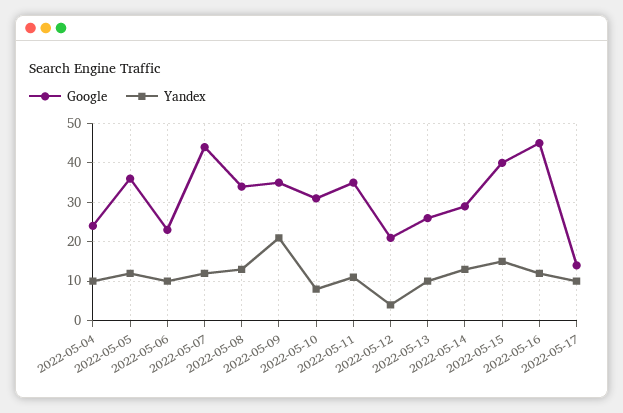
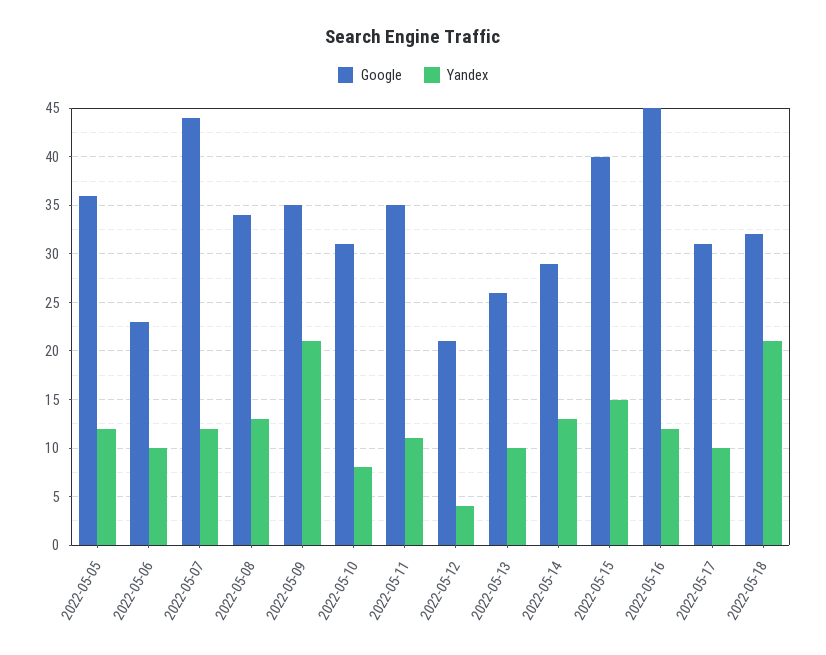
Google, 2022-05-04: 25 -> none
Yandex, 2022-05-04: 10 -> none
Google, 2022-05-17: 15 -> 31
Google, 2022-05-18: none -> 32
Yandex, 2022-05-18: none -> 21

